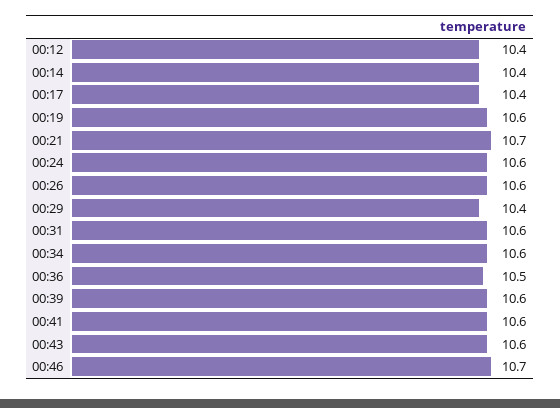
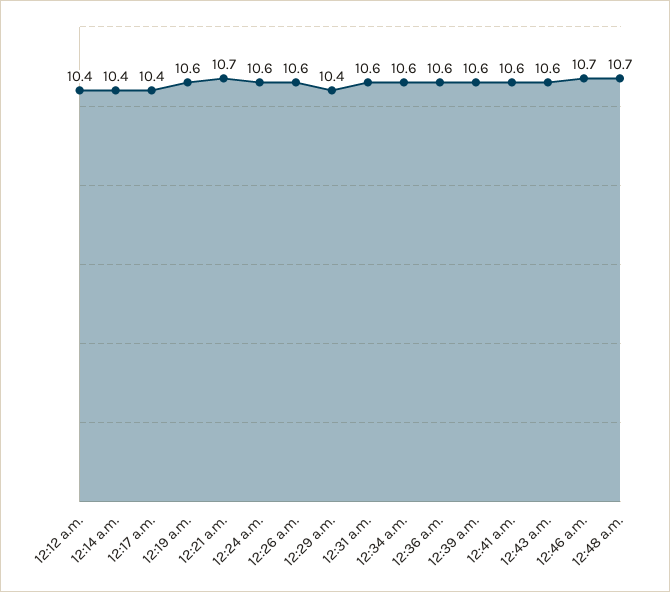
00:36: 10.5 -> 10.6
12:48 a.m.: none -> 10.7

